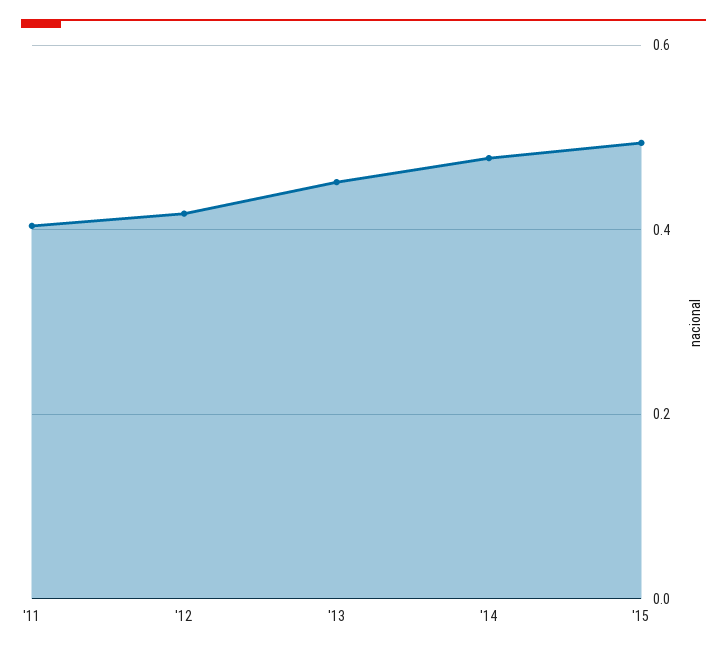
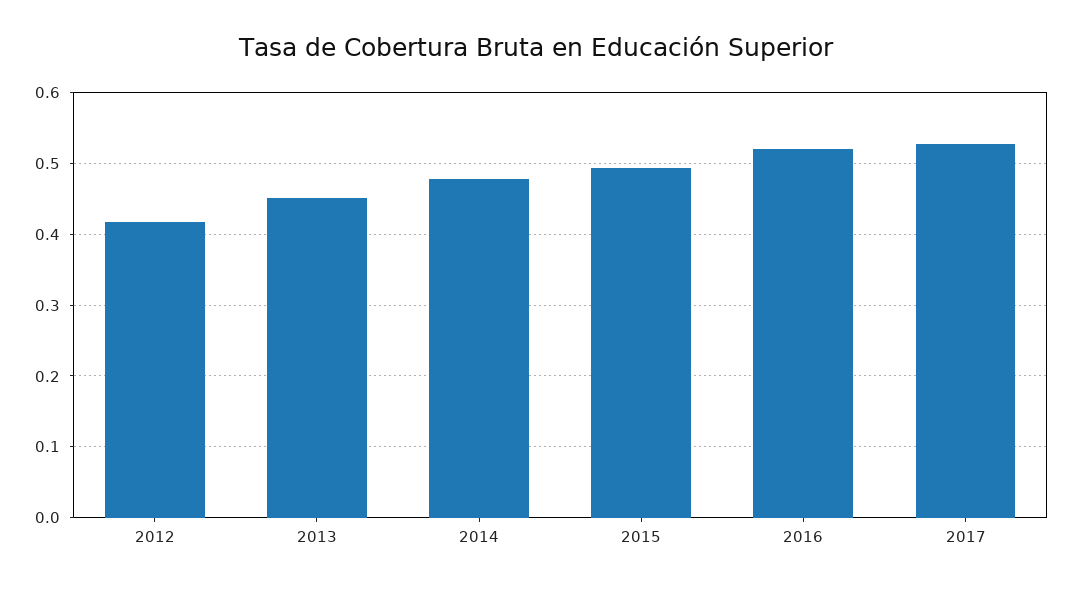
'11: 0.4 -> none
2016: none -> 0.52
2017: none -> 0.53

